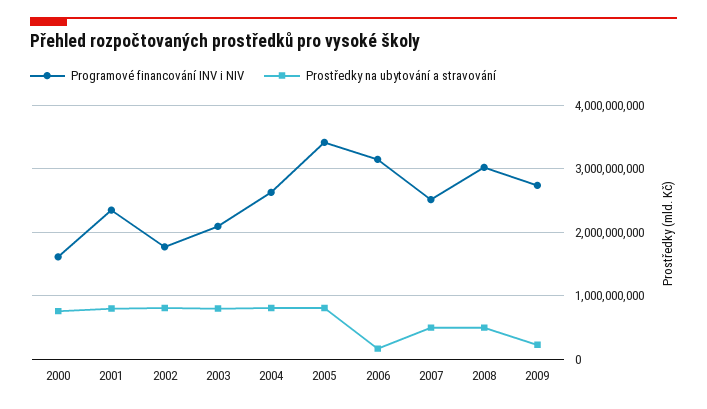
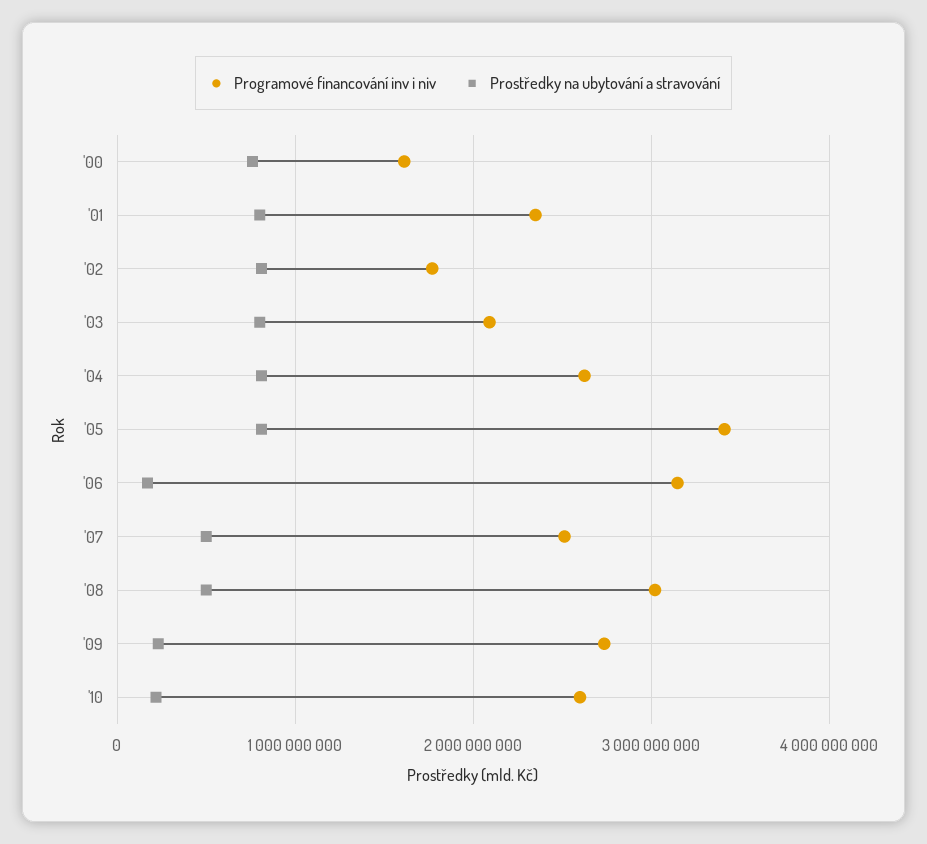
Programové financování INV i NIV, '10: none -> 2600000000
Prostředky na ubytování a stravování, '10: none -> 200000000

